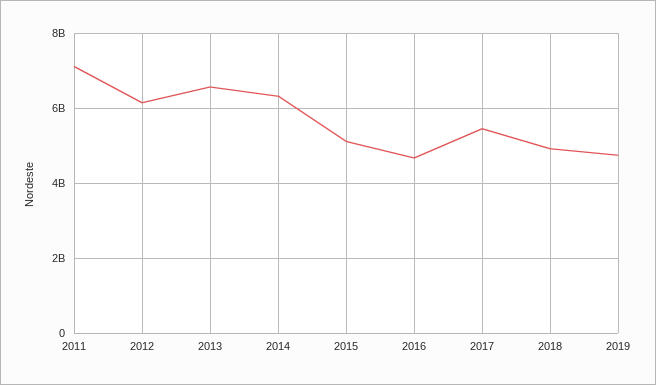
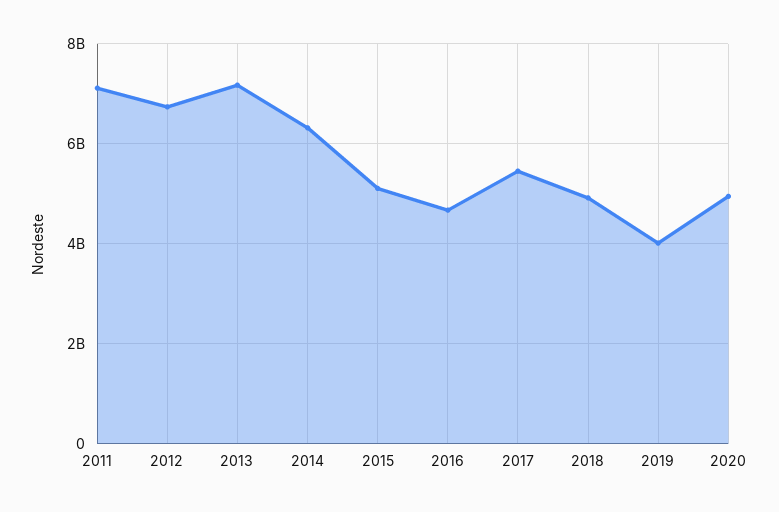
2012: 6200000000 -> 6800000000
2013: 6600000000 -> 7200000000
2019: 4800000000 -> 4000000000
2020: none -> 5000000000

